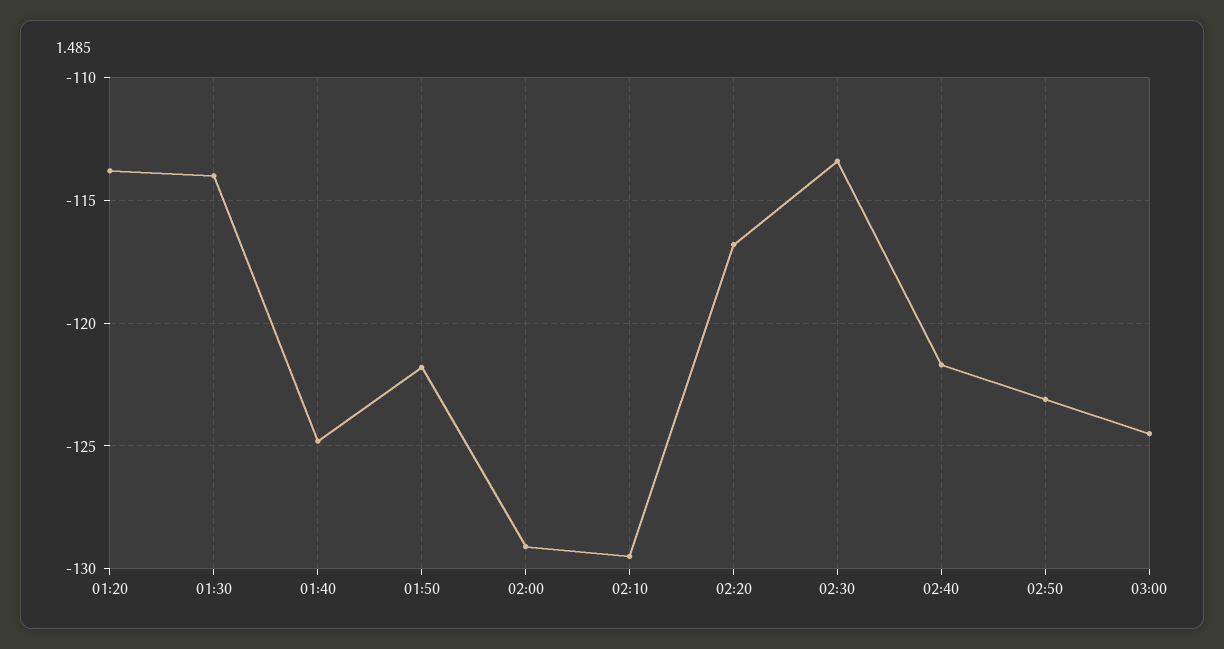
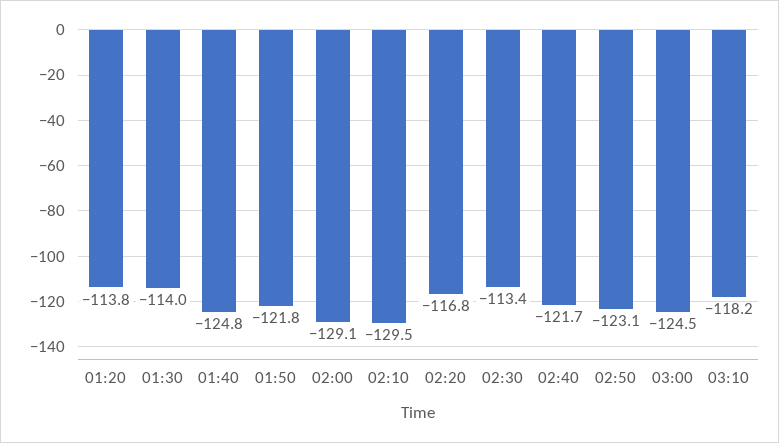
03:10: none -> -118.2

